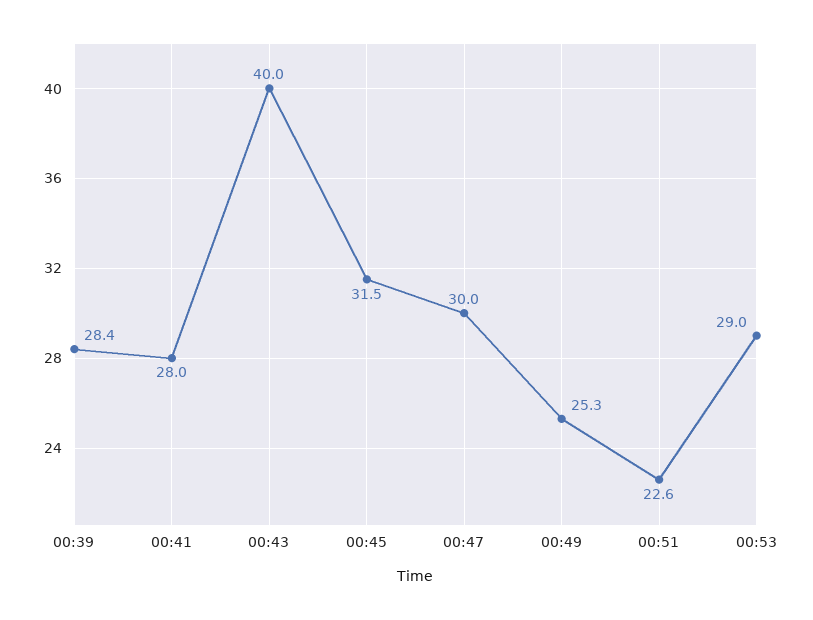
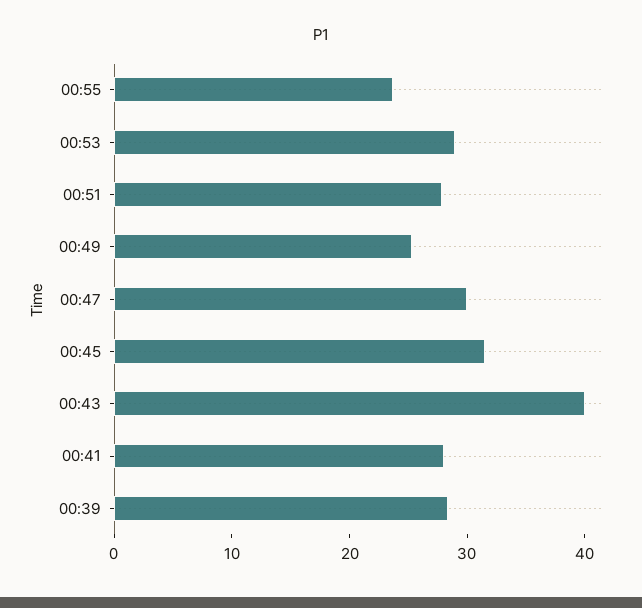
00:51: 22.6 -> 28
00:55: none -> 24

